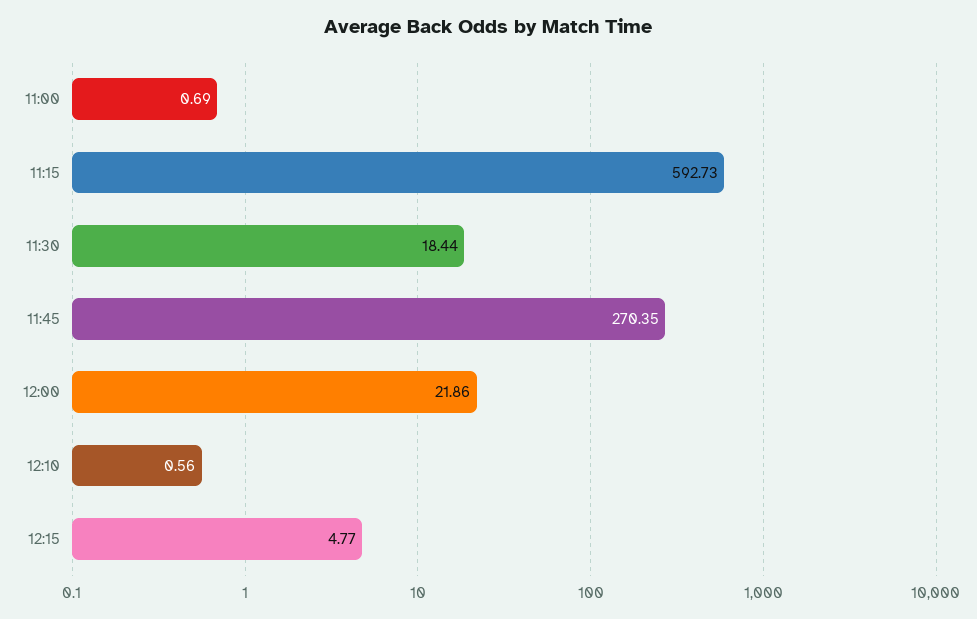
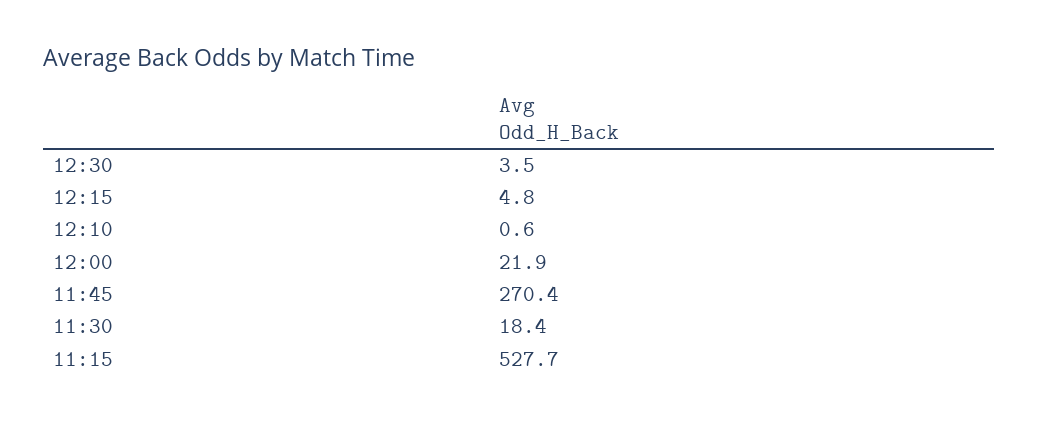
11:00: 0.69 -> none
11:15: 592.73 -> 527.7
12:30: none -> 3.5

